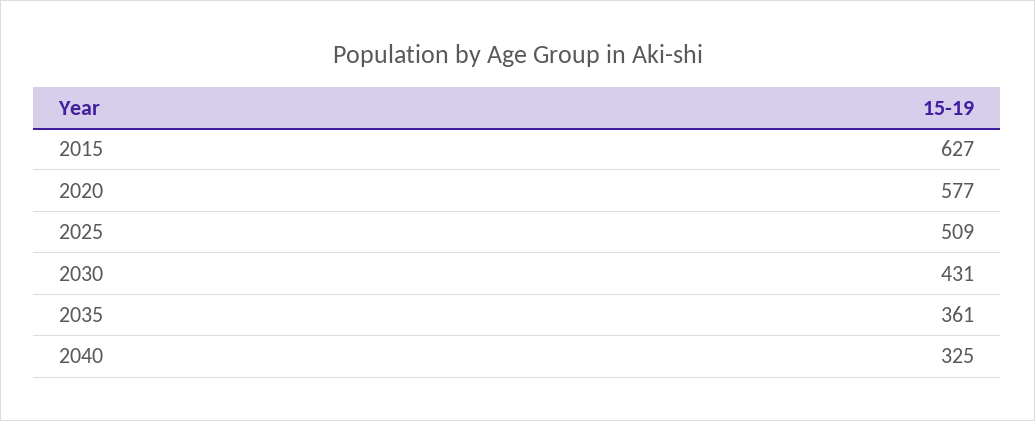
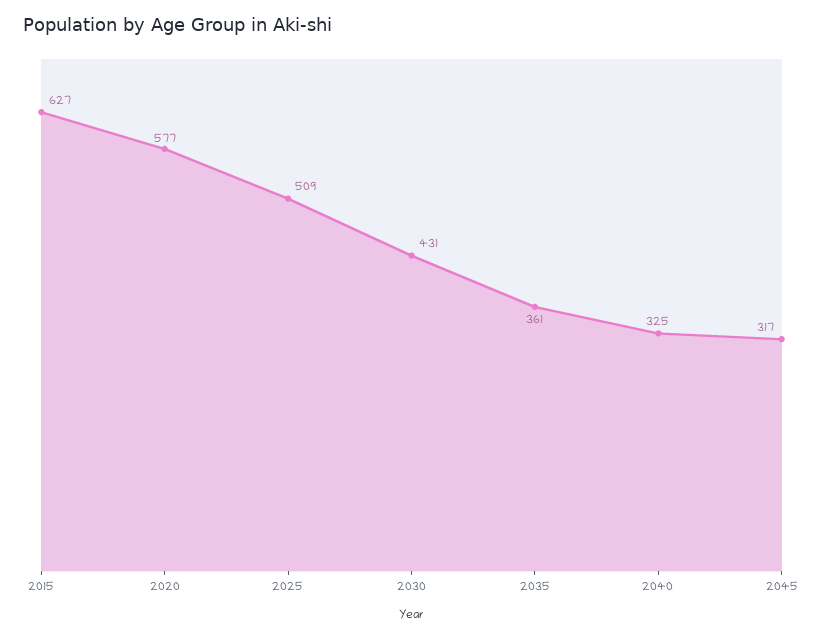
2045: none -> 317

